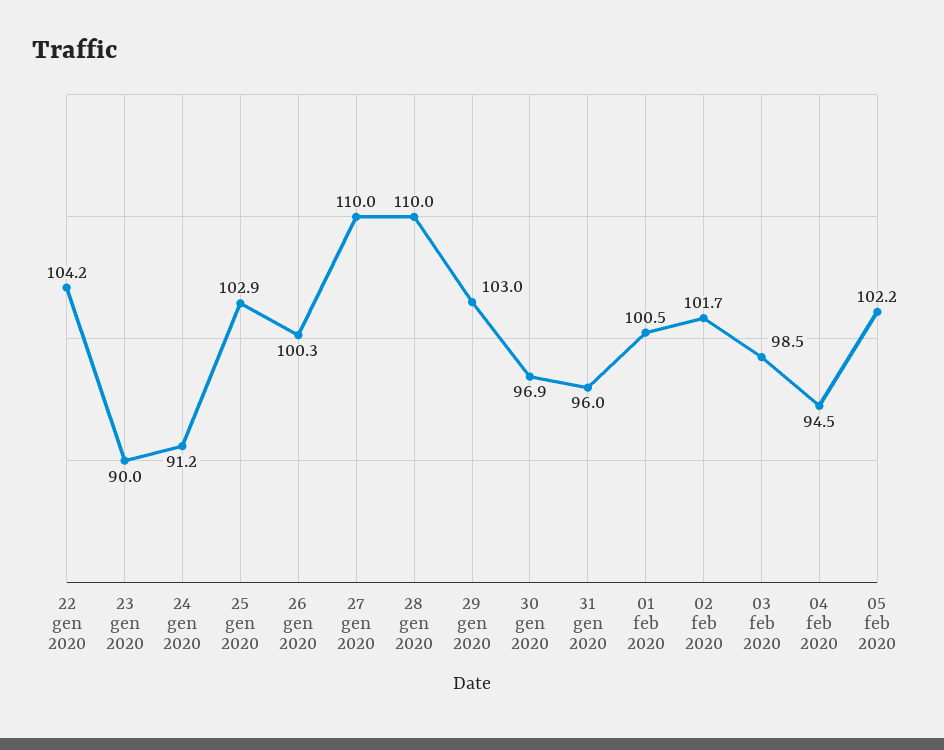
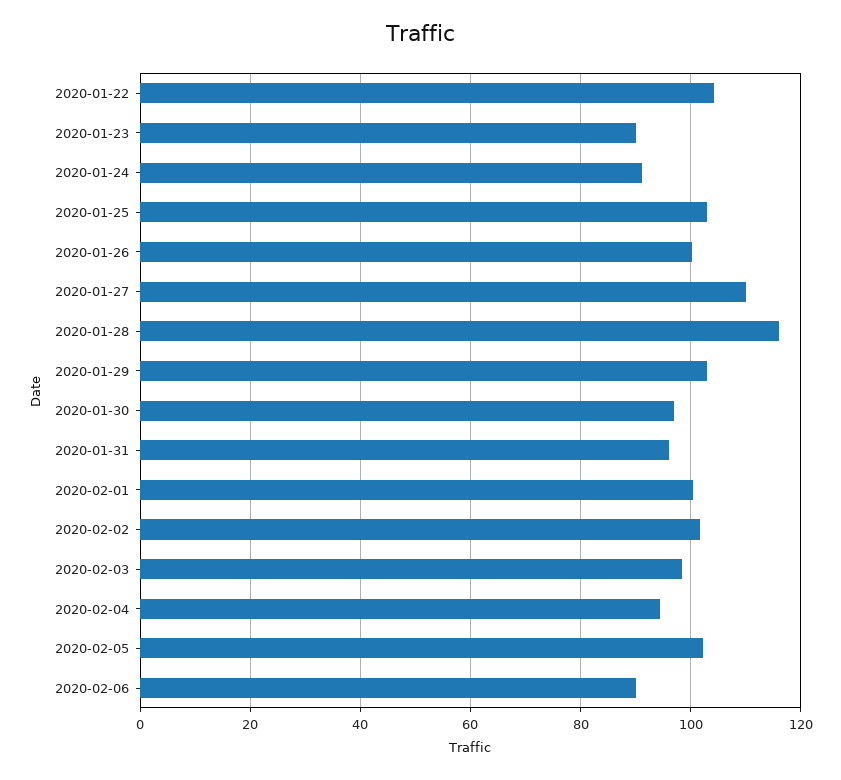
28 gen 2020: 110 -> 116
2020-02-06: none -> 90

